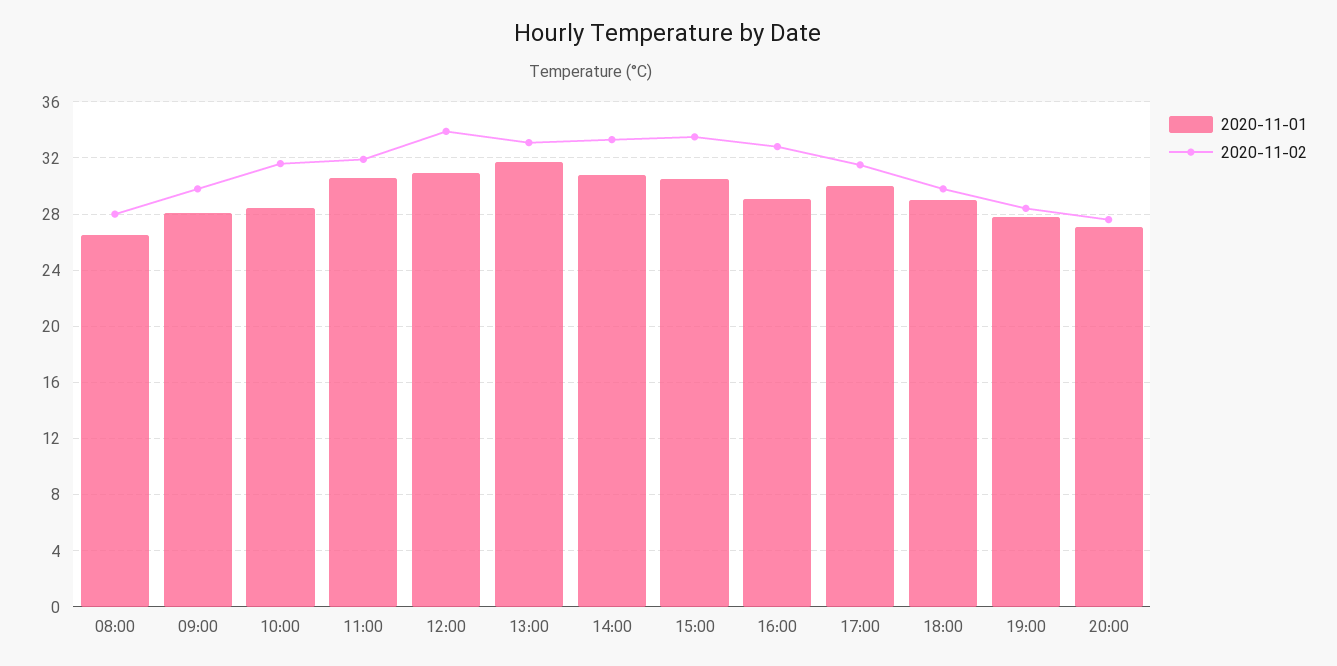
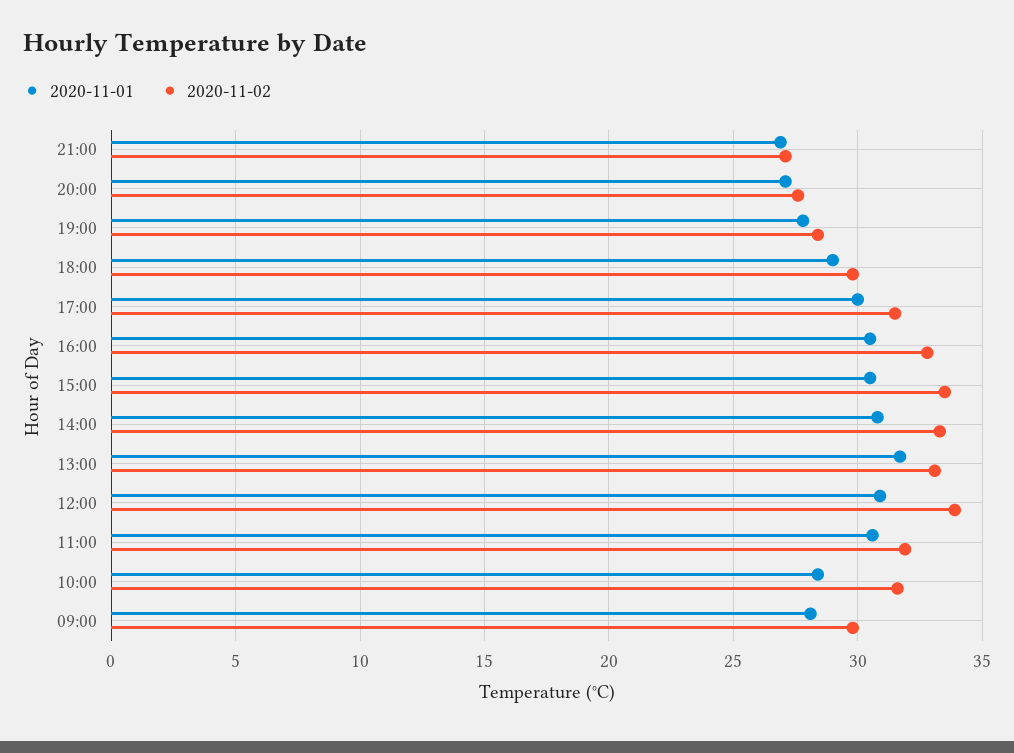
2020-11-01, 08:00: 26.5 -> none
2020-11-02, 08:00: 28 -> none
2020-11-01, 16:00: 29 -> 30.5
2020-11-01, 21:00: none -> 27
2020-11-02, 21:00: none -> 27

